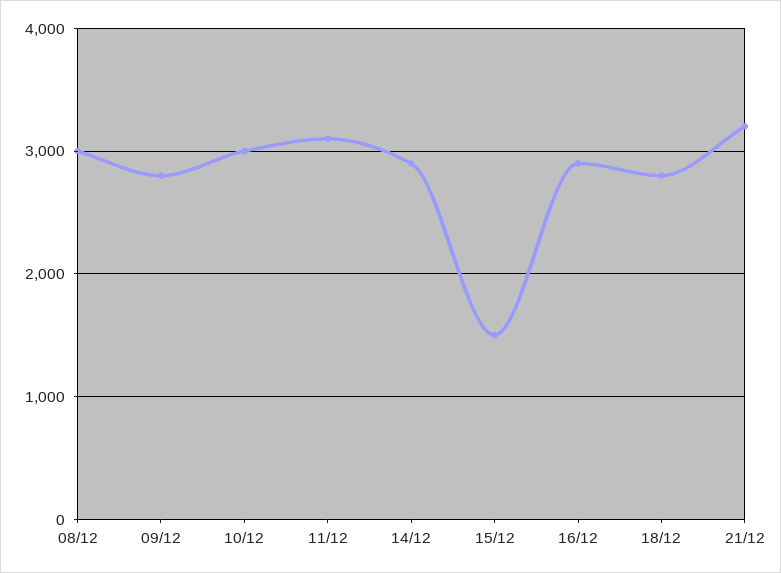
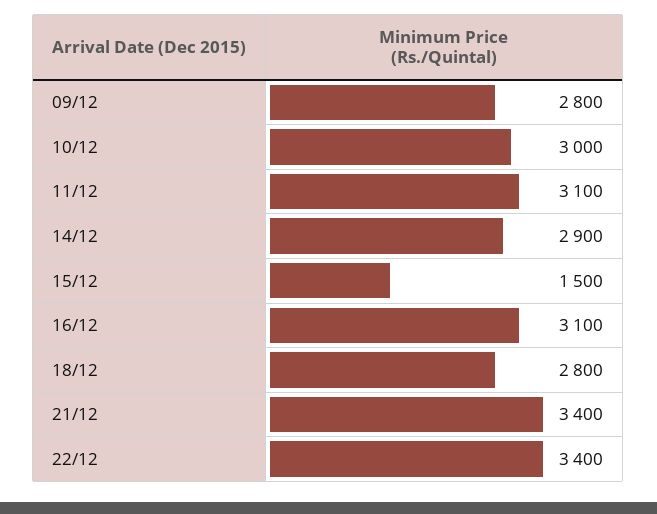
08/12: 3000 -> none
16/12: 2900 -> 3100
21/12: 3200 -> 3400
22/12: none -> 3400

